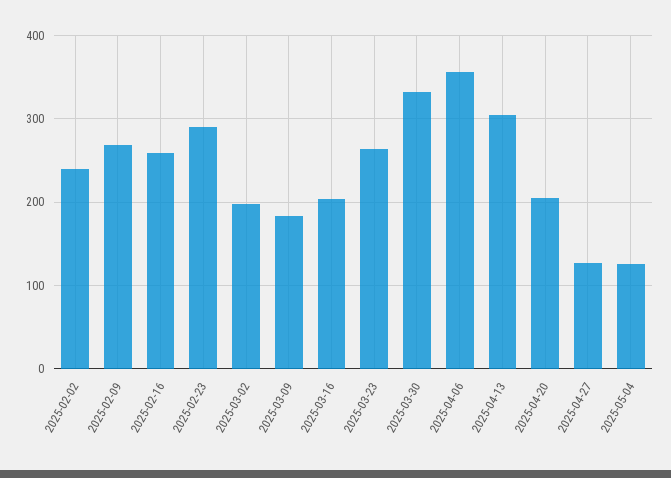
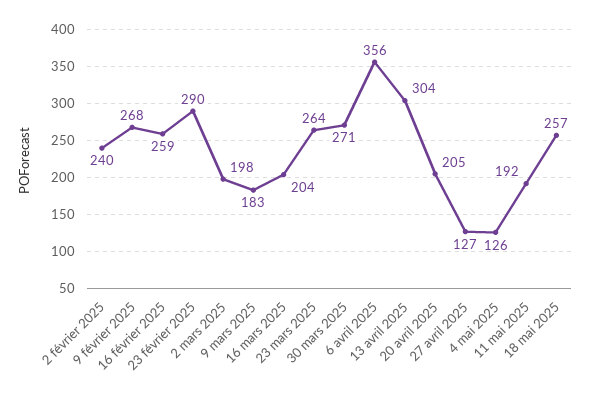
2025-03-30: 330 -> 271
11 mai 2025: none -> 192
18 mai 2025: none -> 257

